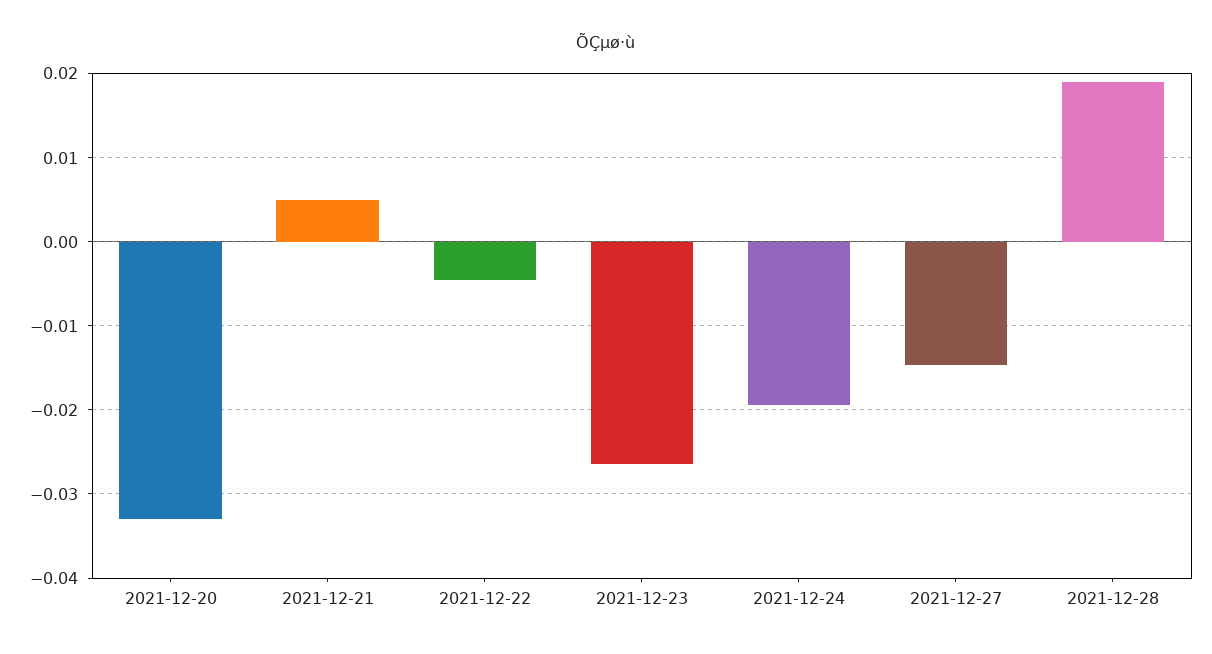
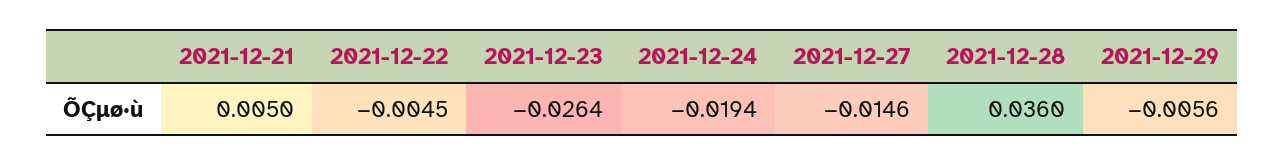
2021-12-20: -0.033 -> none
2021-12-28: 0.019 -> 0.036
2021-12-29: none -> -0.0056

